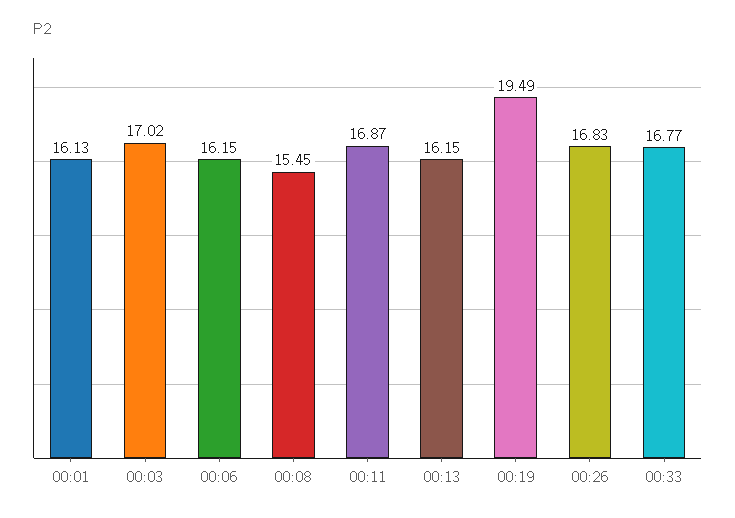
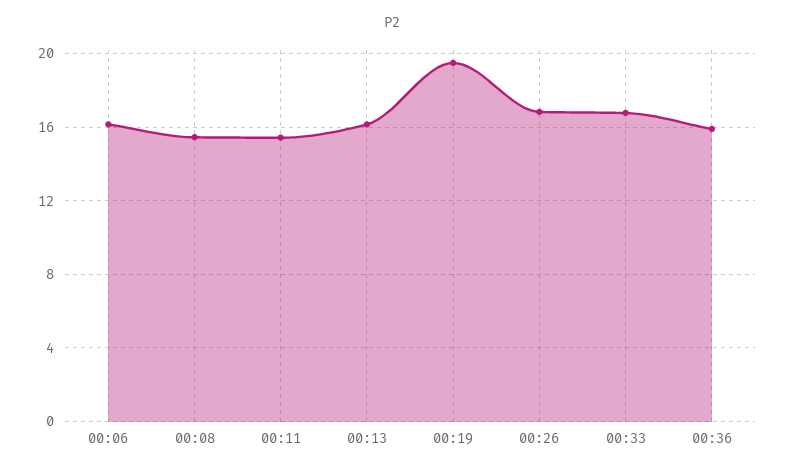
00:01: 16.13 -> none
00:03: 17.02 -> none
00:11: 16.87 -> 15.5
00:36: none -> 16

